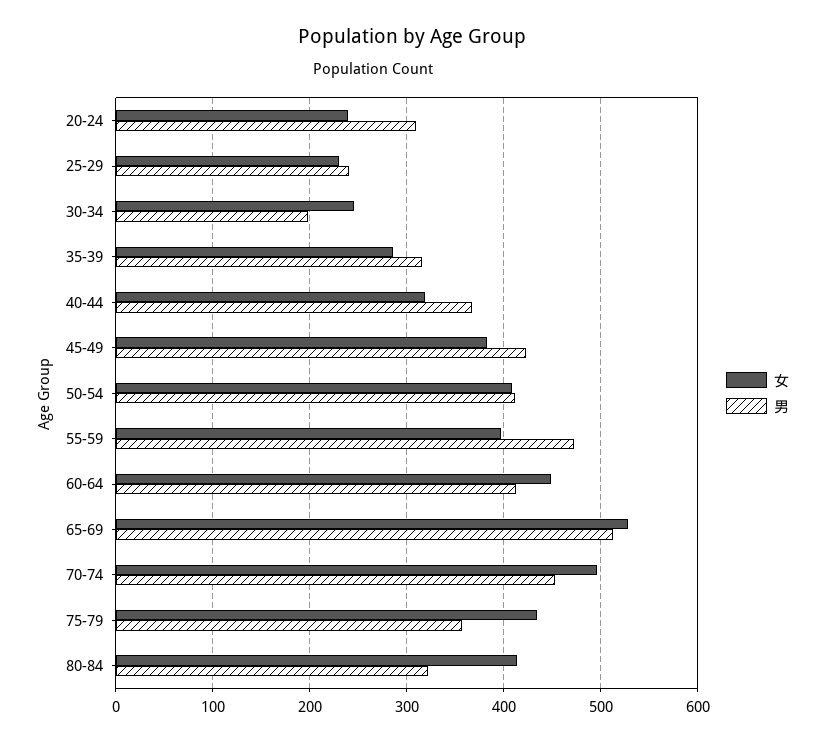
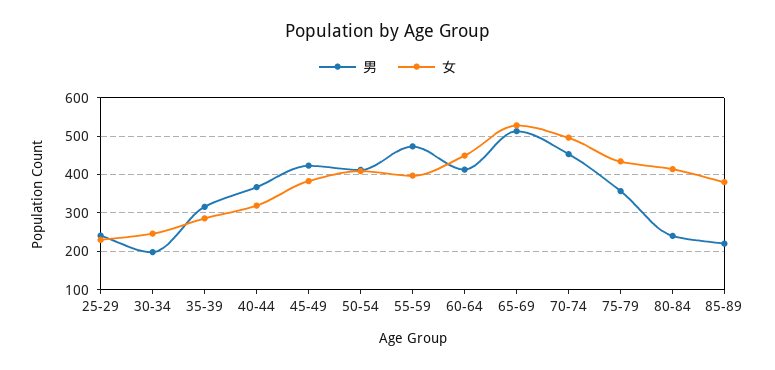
女, 20-24: 240 -> none
男, 20-24: 310 -> none
男, 80-84: 320 -> 240
男, 85-89: none -> 220
女, 85-89: none -> 380

